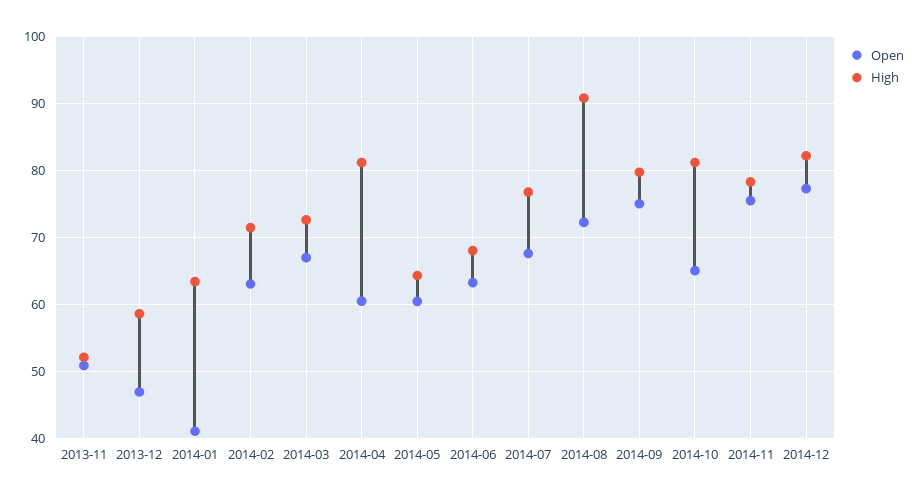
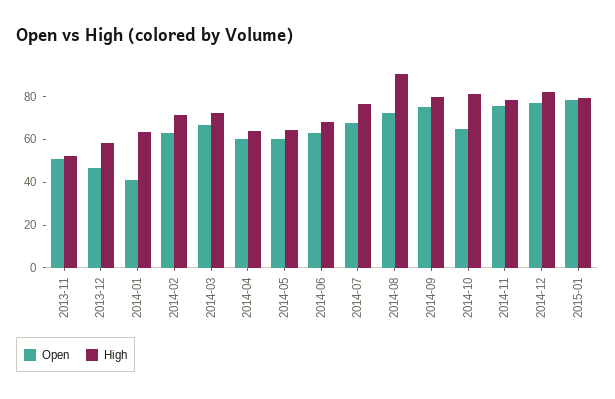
High, 2014-04: 81 -> 65
Open, 2015-01: none -> 80
High, 2015-01: none -> 80

